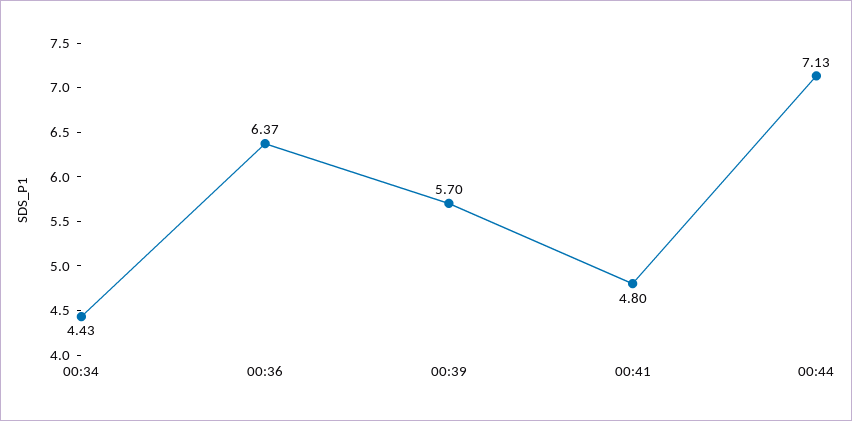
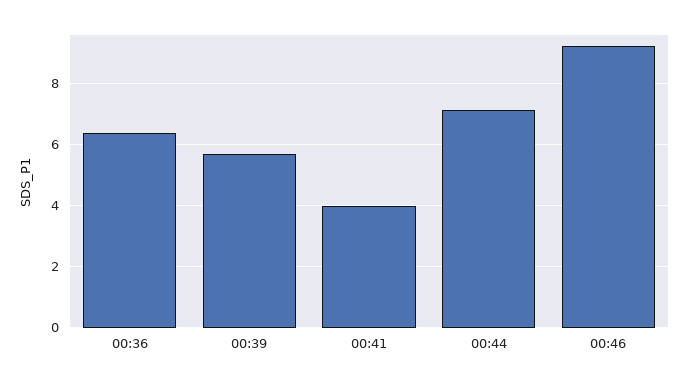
00:34: 4.43 -> none
00:41: 4.8 -> 4
00:46: none -> 9.2

